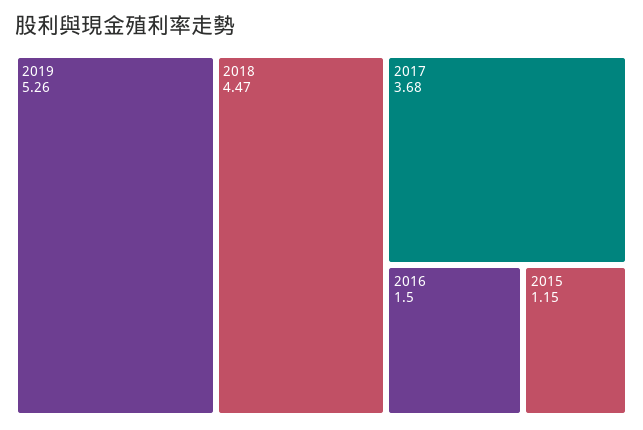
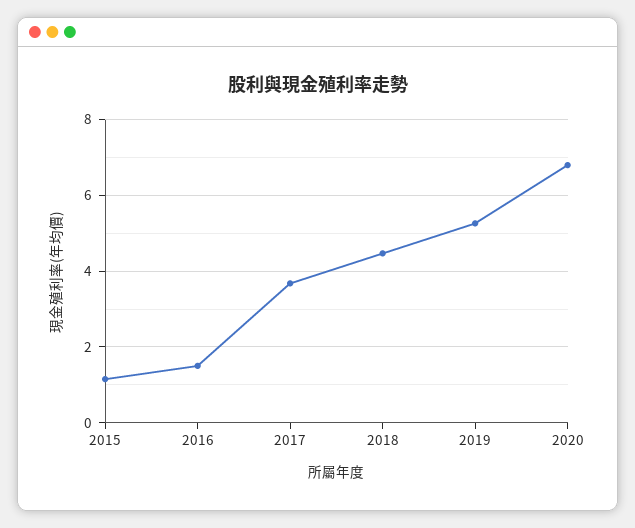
2020: none -> 6.8

